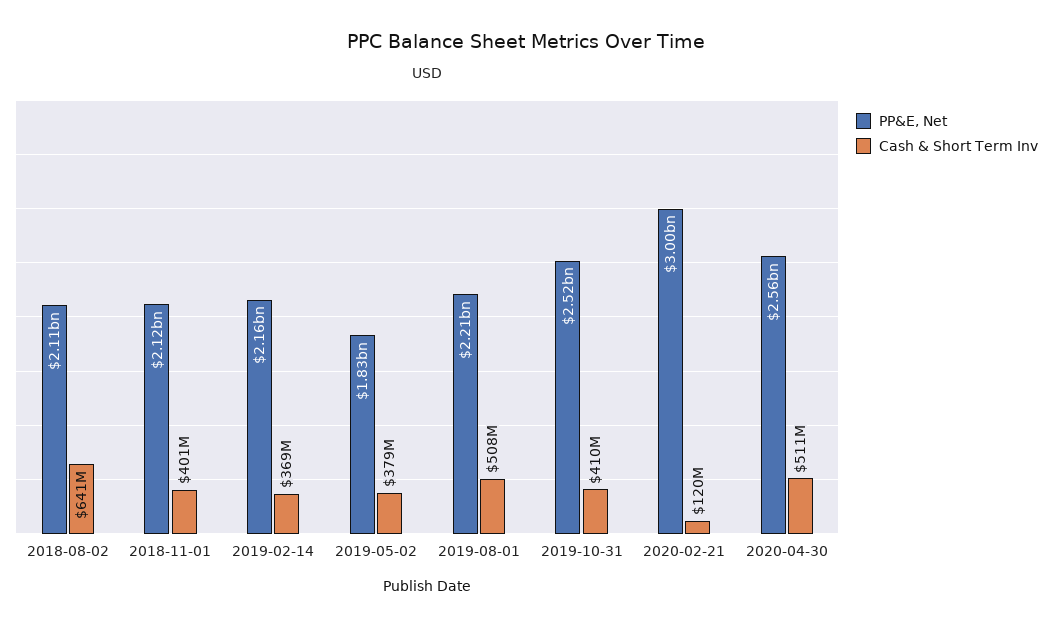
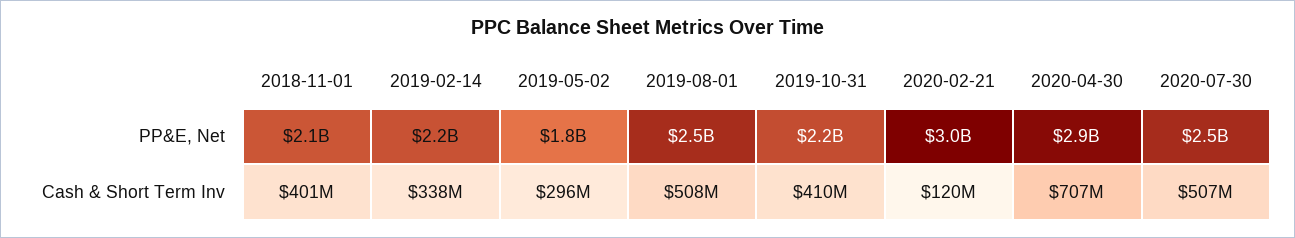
PP&E, Net, 2018-08-02: 2110000000 -> none
Cash & Short Term Inv, 2018-08-02: 641000000 -> none
Cash & Short Term Inv, 2019-02-14: 369000000 -> 338000000
Cash & Short Term Inv, 2019-05-02: 379000000 -> 296000000
PP&E, Net, 2019-08-01: 2210000000 -> 2500000000
PP&E, Net, 2019-10-31: 2520000000 -> 2200000000
PP&E, Net, 2020-04-30: 2560000000 -> 2900000000
Cash & Short Term Inv, 2020-04-30: 511000000 -> 707000000
PP&E, Net, 2020-07-30: none -> 2500000000
Cash & Short Term Inv, 2020-07-30: none -> 507000000

